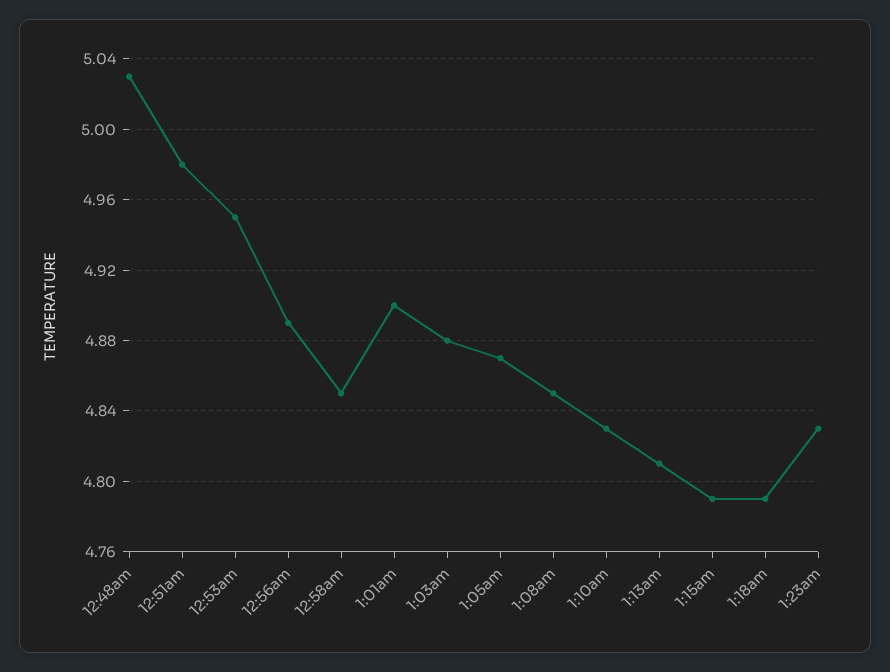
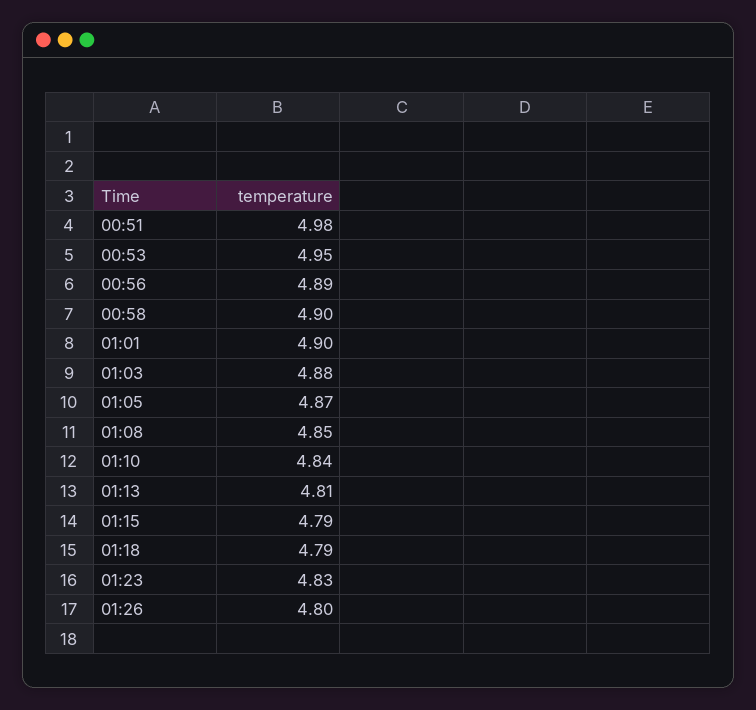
12:48am: 5.03 -> none
12:58am: 4.85 -> 4.9
1:10am: 4.83 -> 4.84
01:26: none -> 4.8

